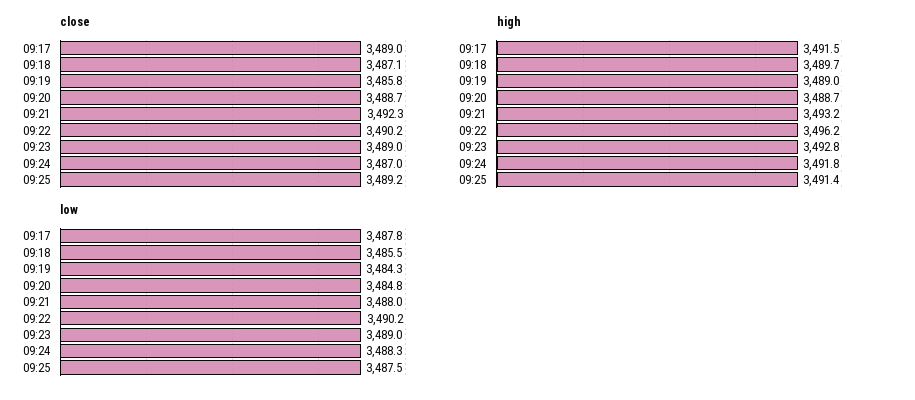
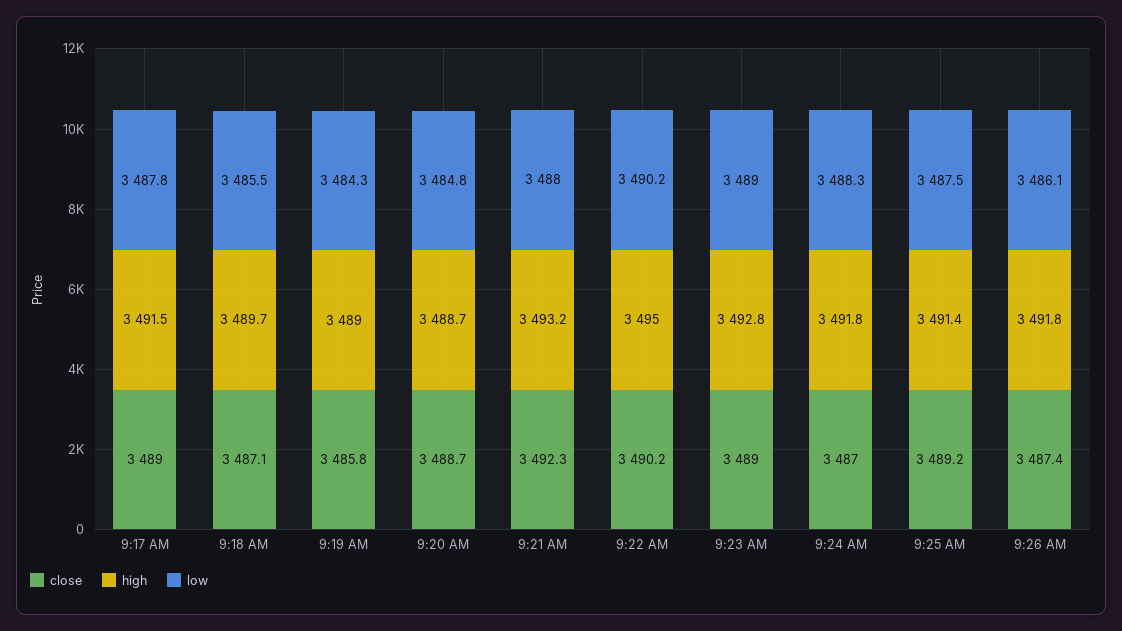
high, 09:22: 3496.2 -> 3495
close, 9:26 AM: none -> 3487.4
high, 9:26 AM: none -> 3491.8
low, 9:26 AM: none -> 3486.1

